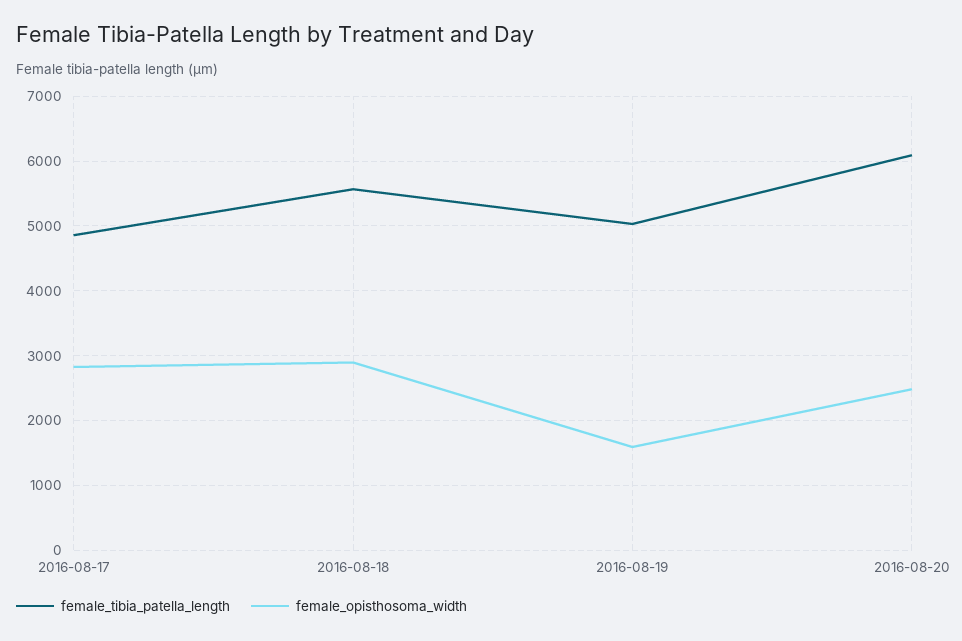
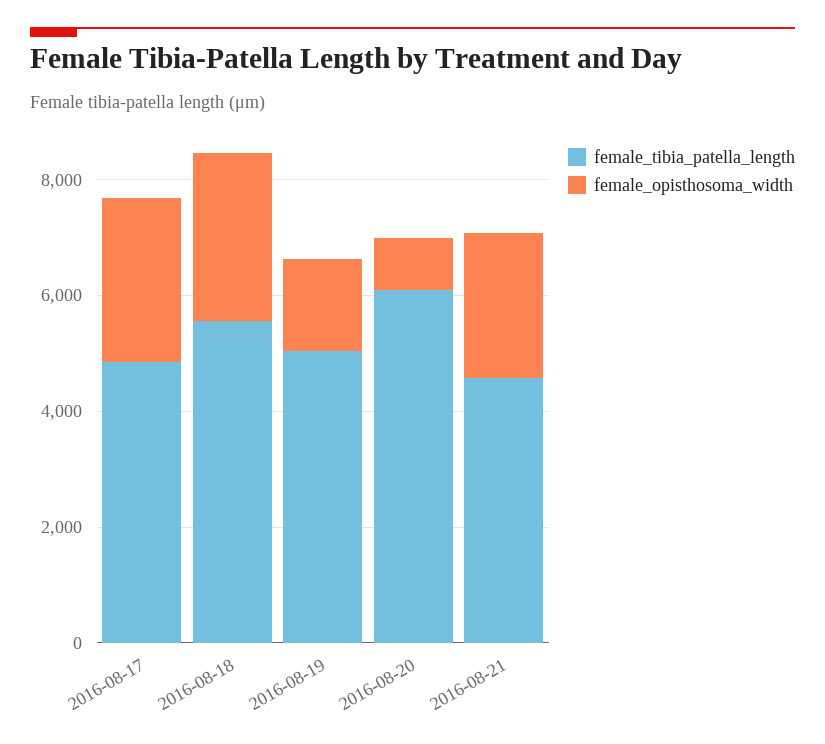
female_opisthosoma_width, 2016-08-20: 2500 -> 1000
female_tibia_patella_length, 2016-08-21: none -> 4500
female_opisthosoma_width, 2016-08-21: none -> 2500

